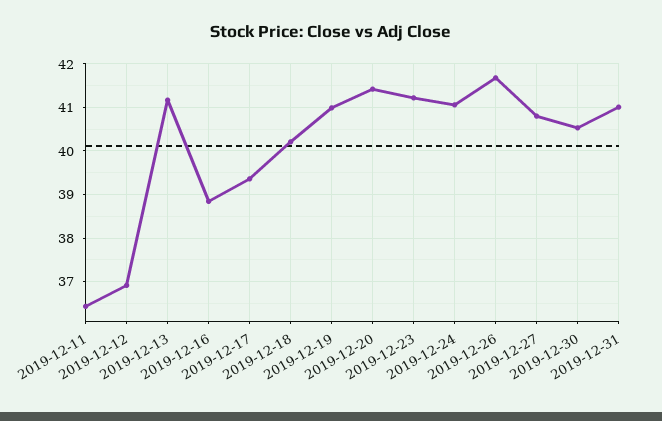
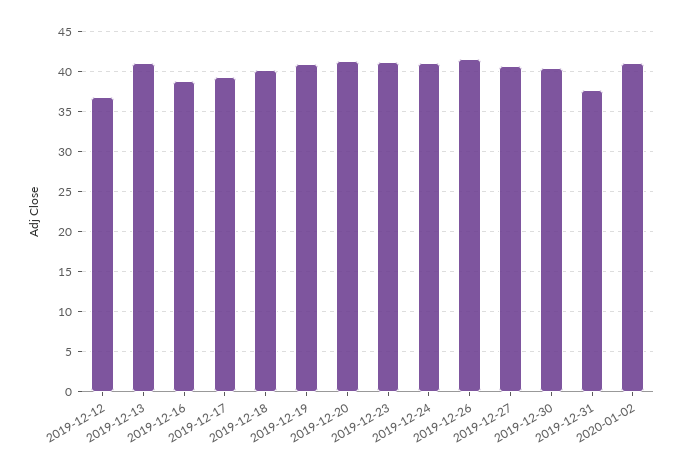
2019-12-11: 36.4 -> none
2019-12-31: 41 -> 38
2020-01-02: none -> 41

